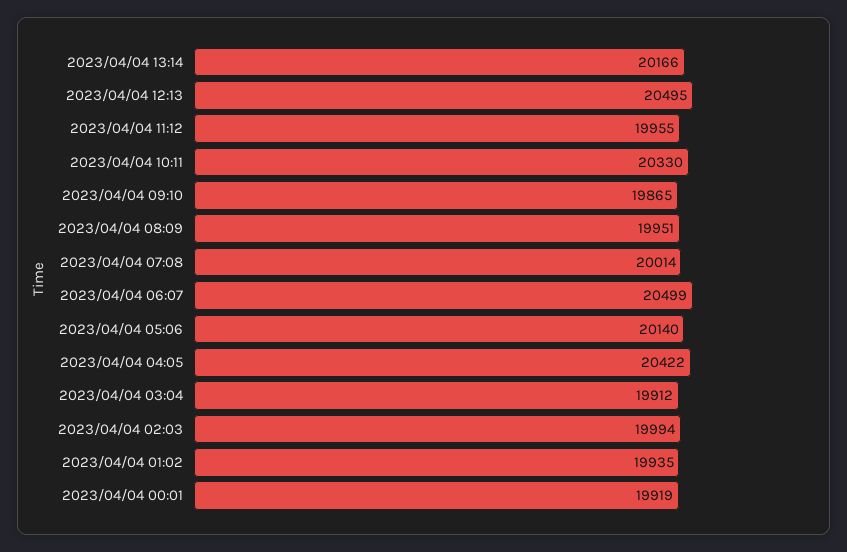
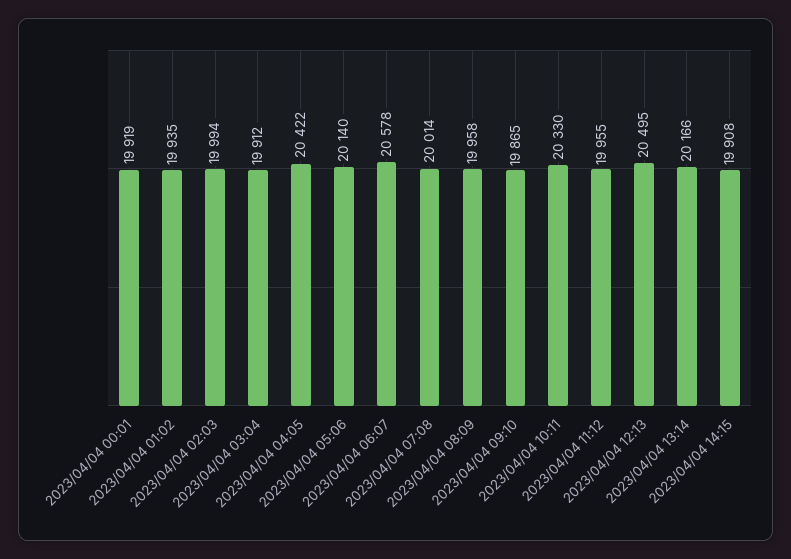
2023/04/04 08:09: 19951 -> 19958
2023/04/04 06:07: 20499 -> 20578
2023/04/04 14:15: none -> 19908

